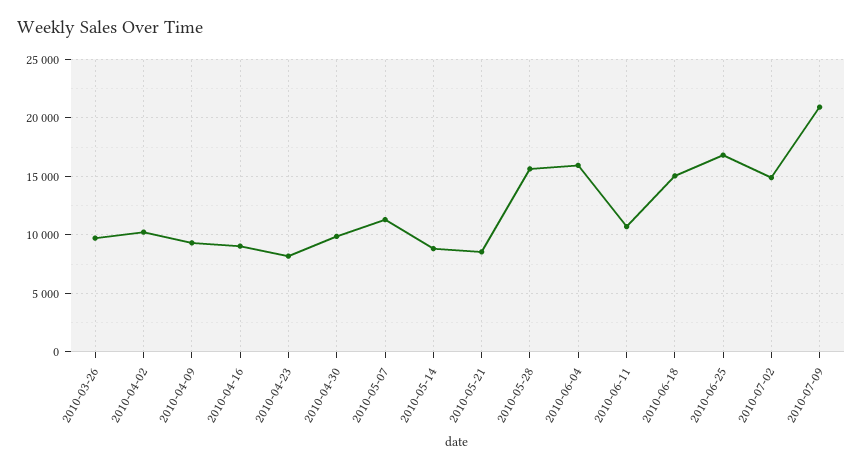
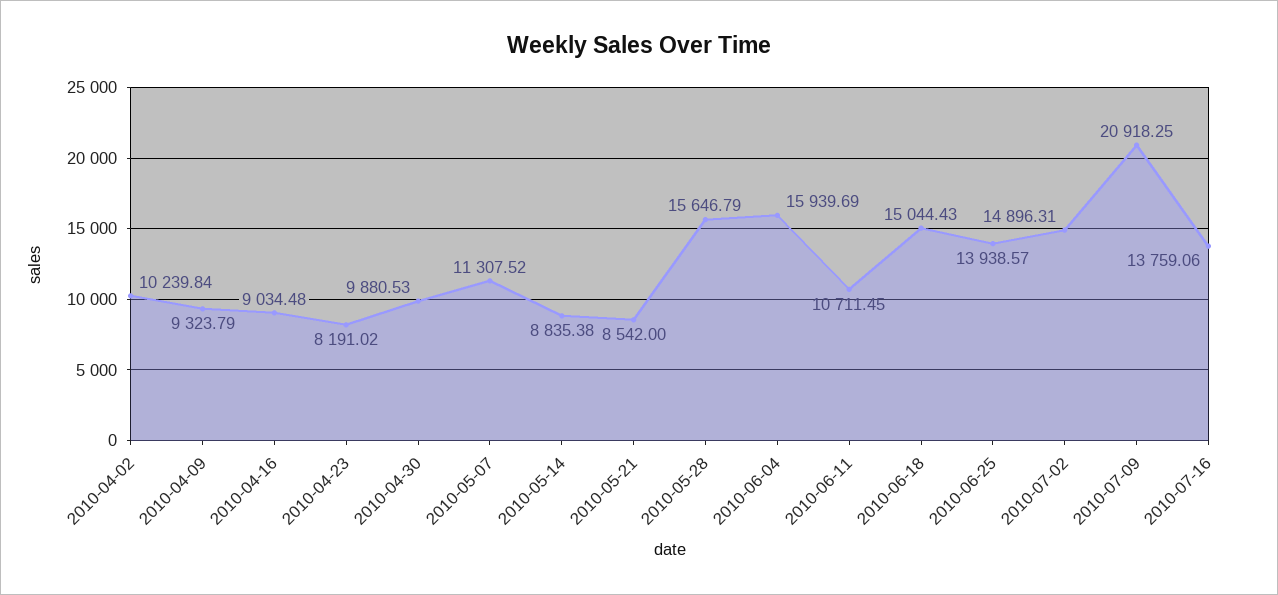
2010-03-26: 10000 -> none
2010-06-25: 17000 -> 13938.57
2010-07-16: none -> 13759.06

